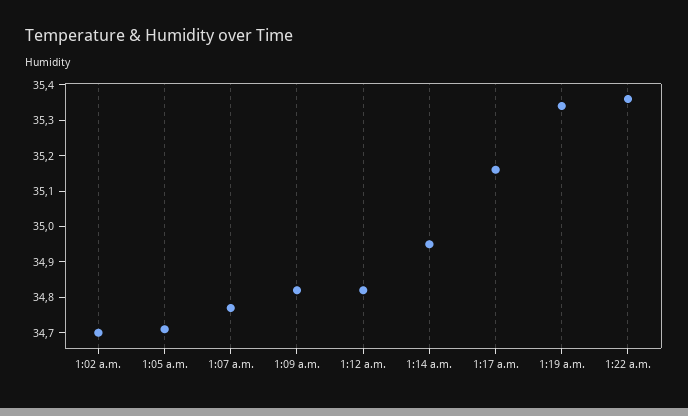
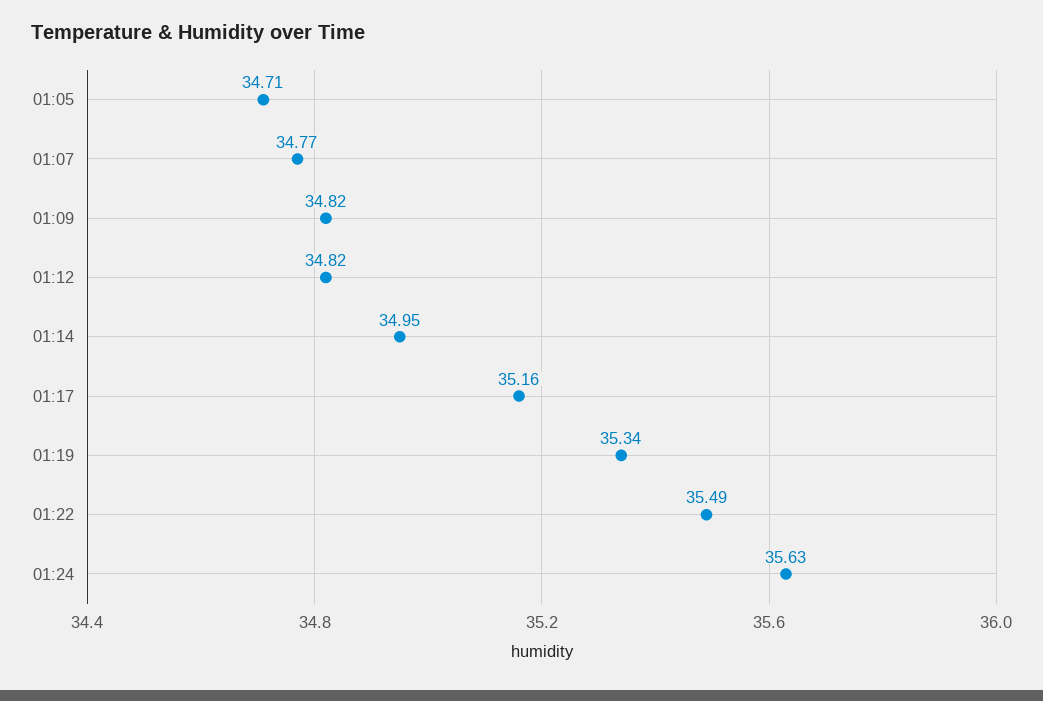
1:02 a.m.: 34.7 -> none
1:22 a.m.: 35.35 -> 35.49
01:24: none -> 35.63

